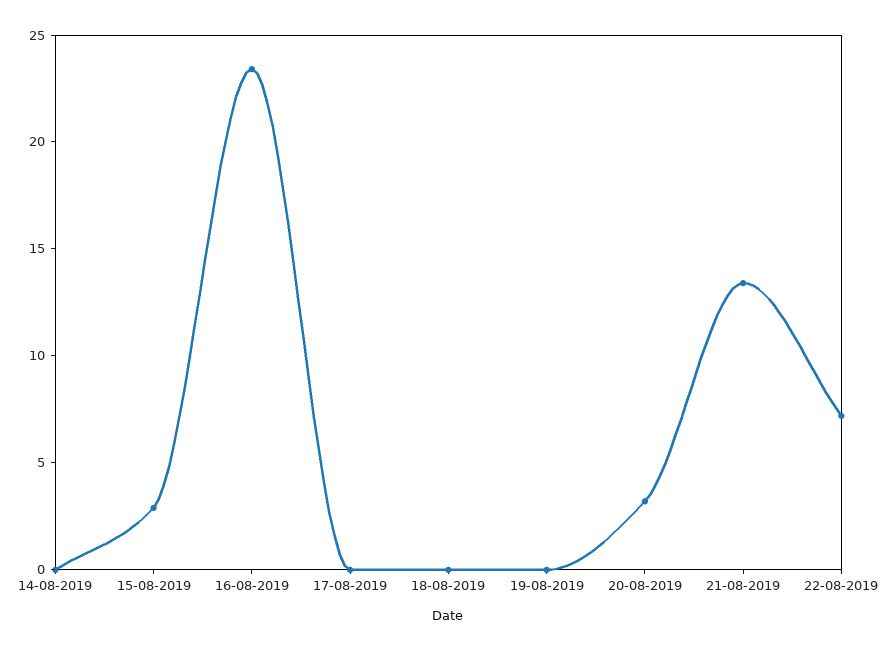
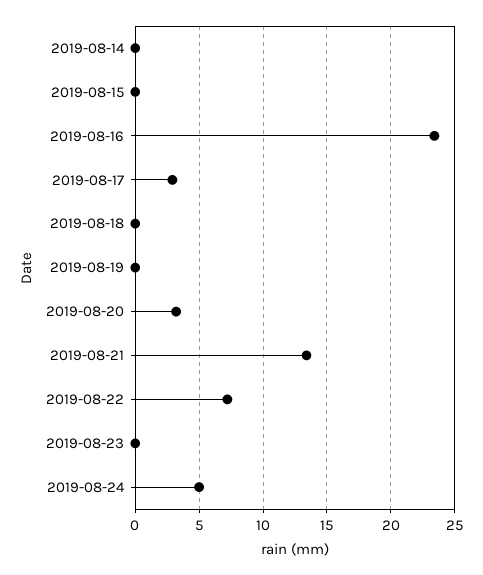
15-08-2019: 3 -> 0
17-08-2019: 0 -> 3
2019-08-23: none -> 0
2019-08-24: none -> 5

